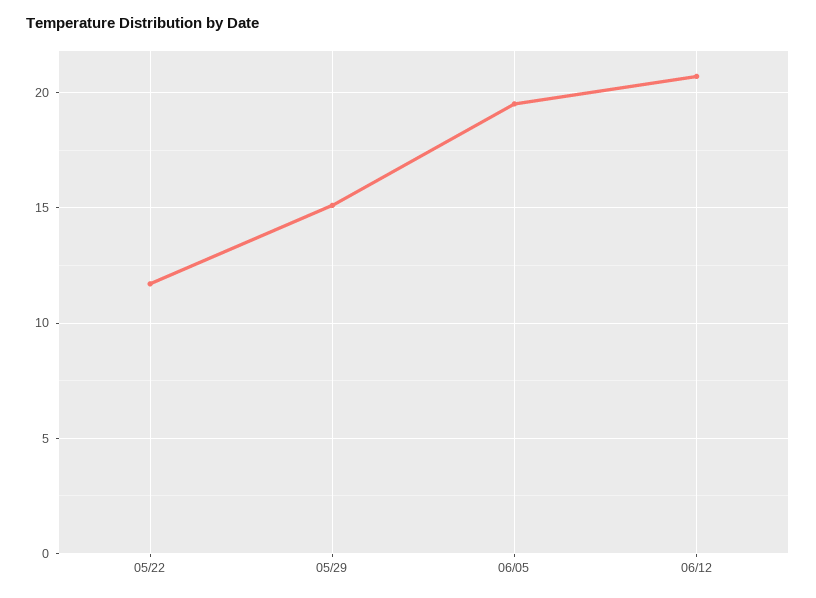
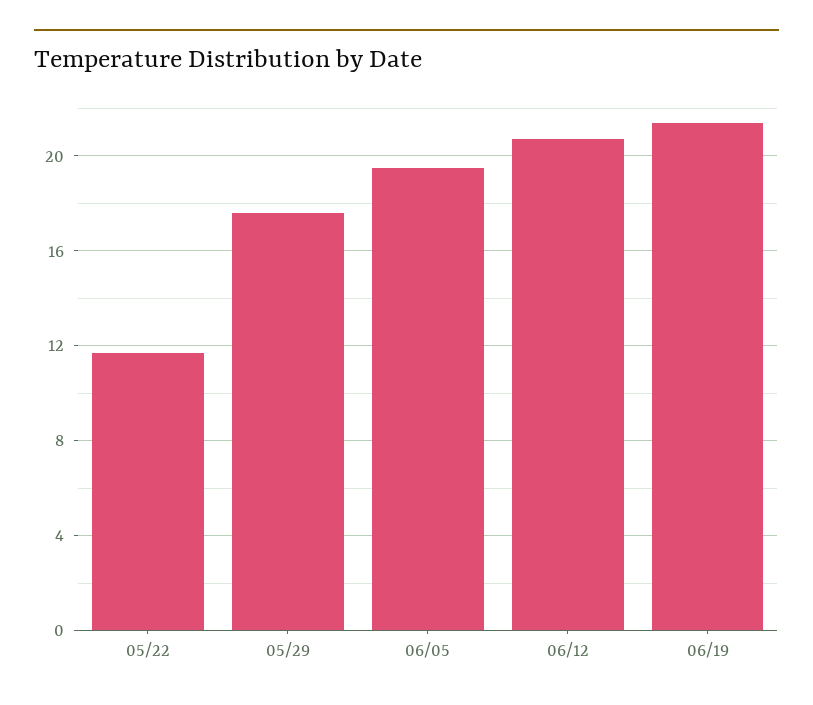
05/29: 15 -> 17.5
06/19: none -> 21.5

